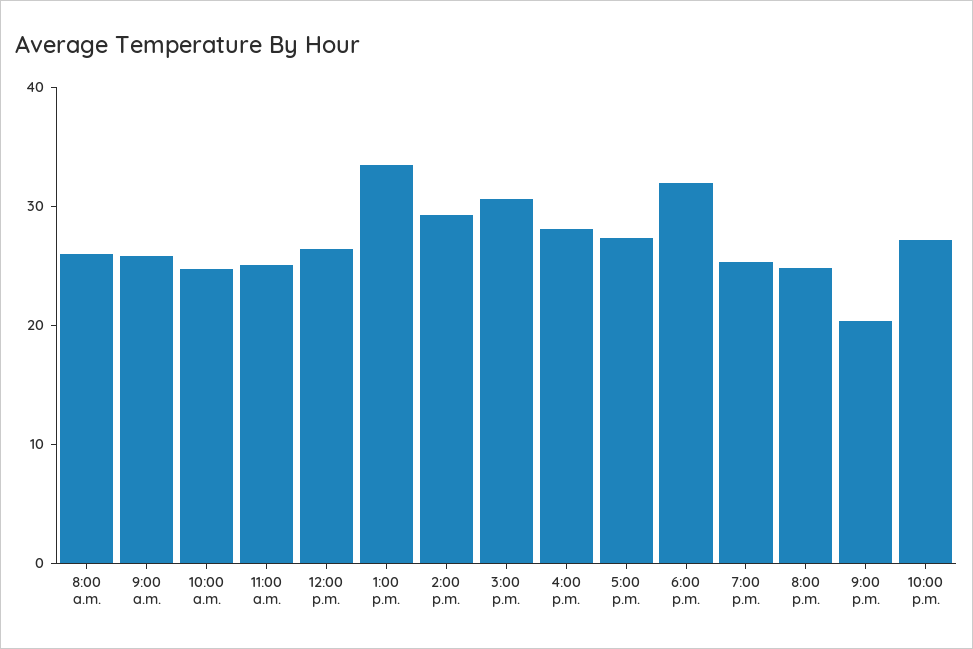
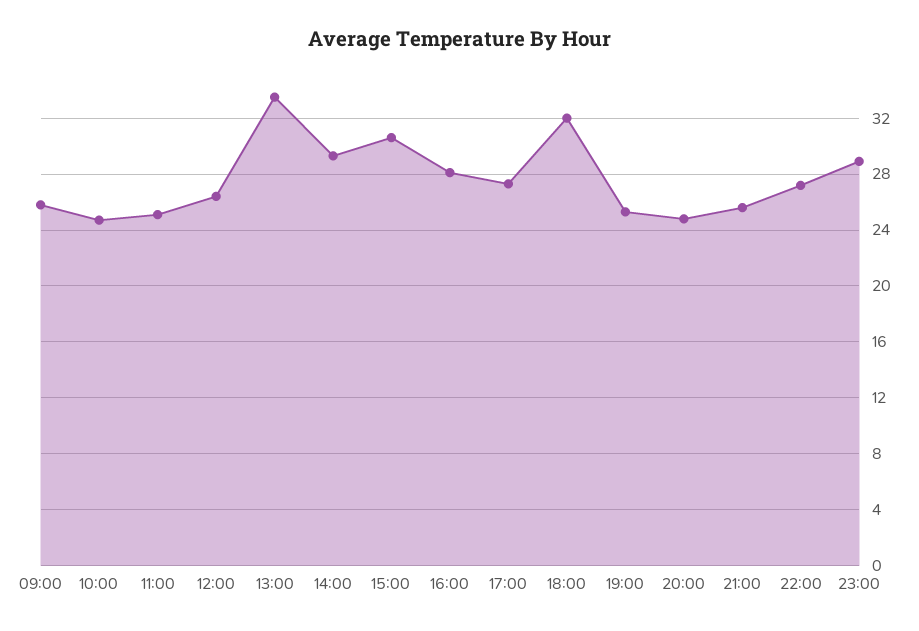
8:00 a.m.: 26 -> none
9:00 p.m.: 20 -> 25.5
23:00: none -> 29

